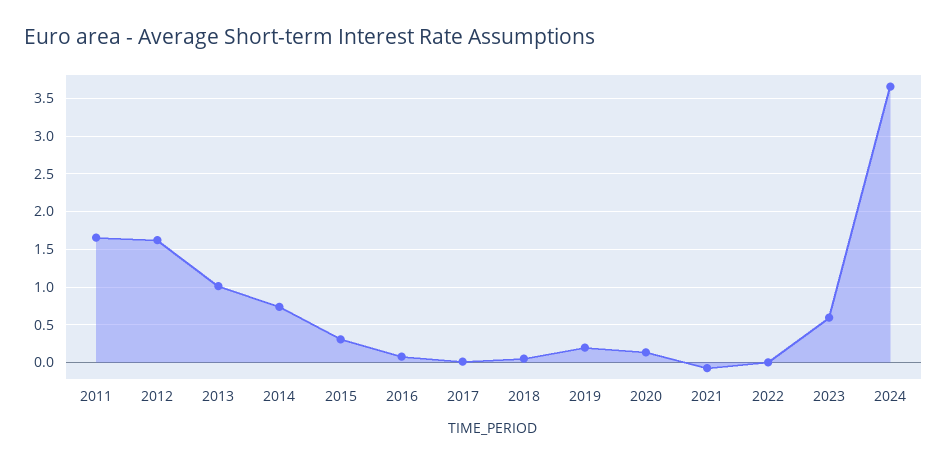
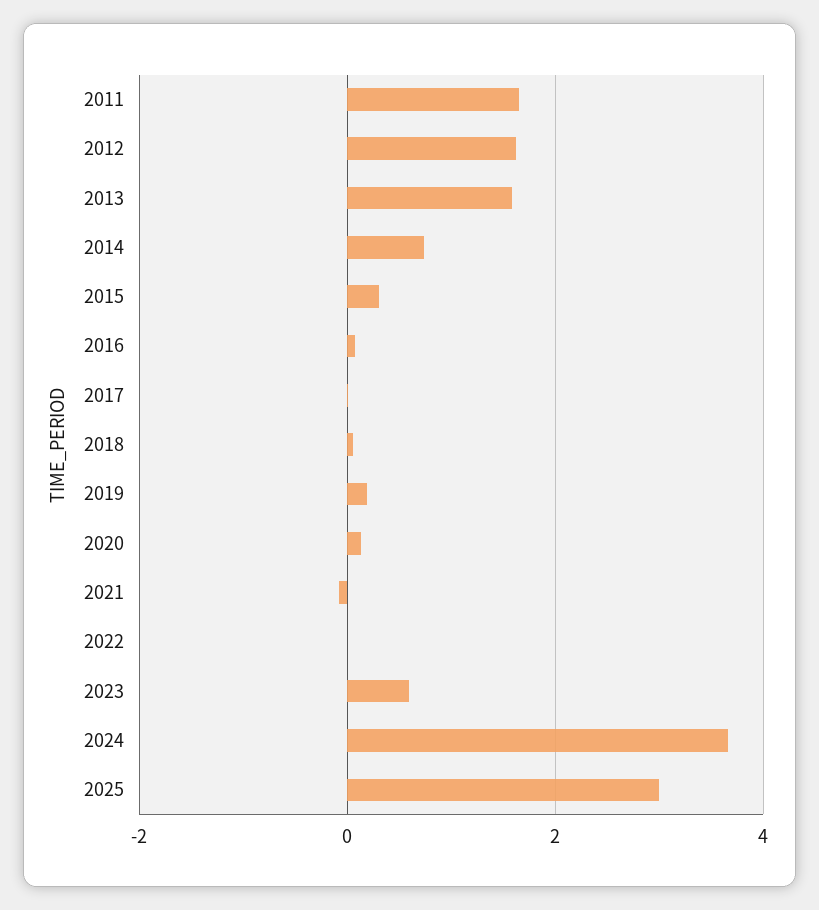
2013: 1 -> 1.6
2025: none -> 3

